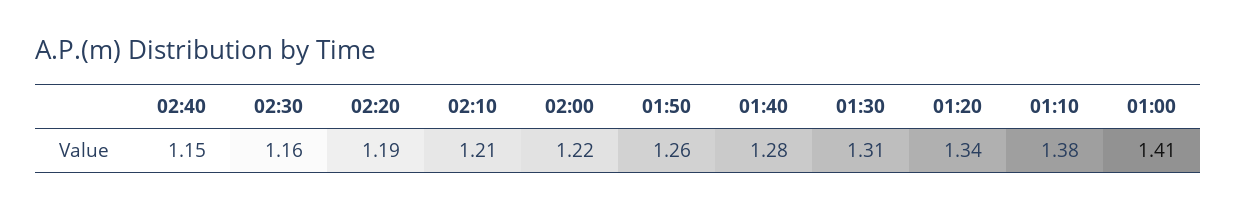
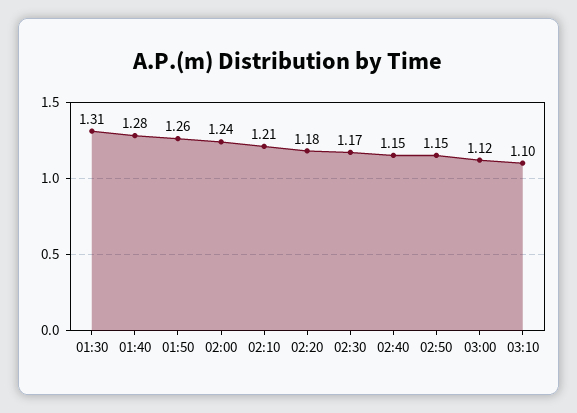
02:30: 1.16 -> 1.17
02:20: 1.19 -> 1.18
02:00: 1.22 -> 1.24
01:20: 1.34 -> none
01:10: 1.38 -> none
01:00: 1.41 -> none
02:50: none -> 1.15
03:00: none -> 1.12
03:10: none -> 1.1

